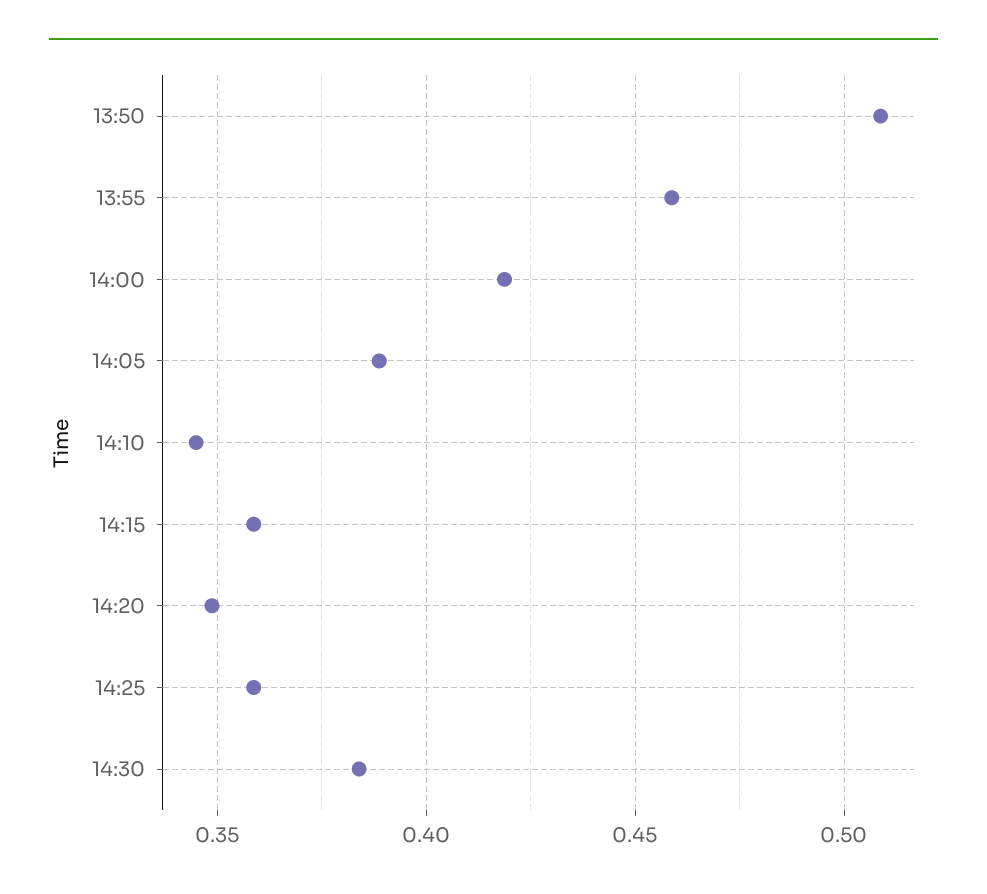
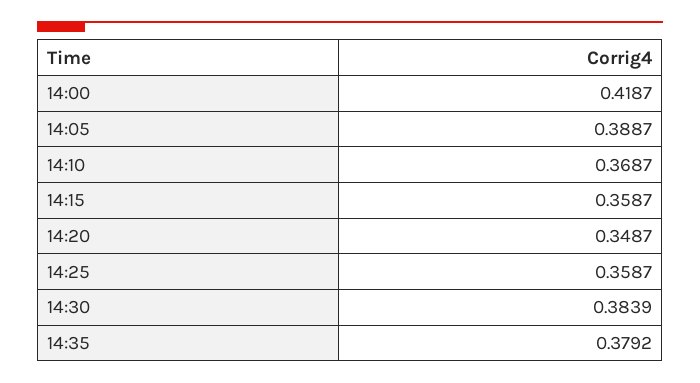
13:50: 0.51 -> none
13:55: 0.46 -> none
14:10: 0.345 -> 0.3687
14:35: none -> 0.3792

